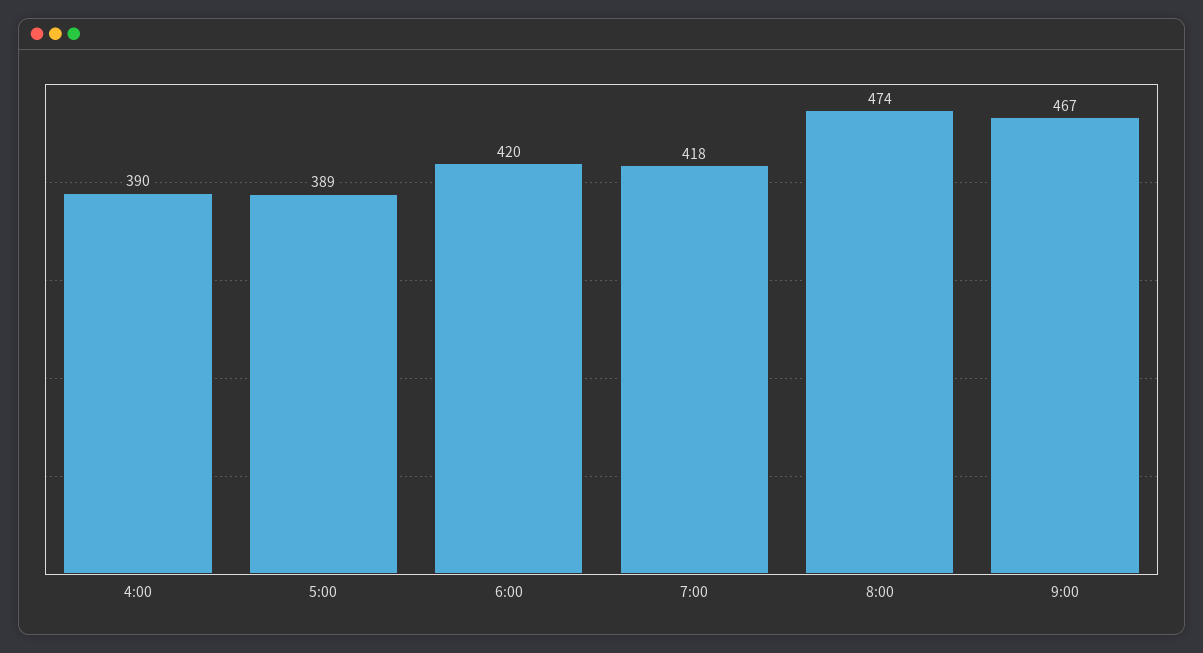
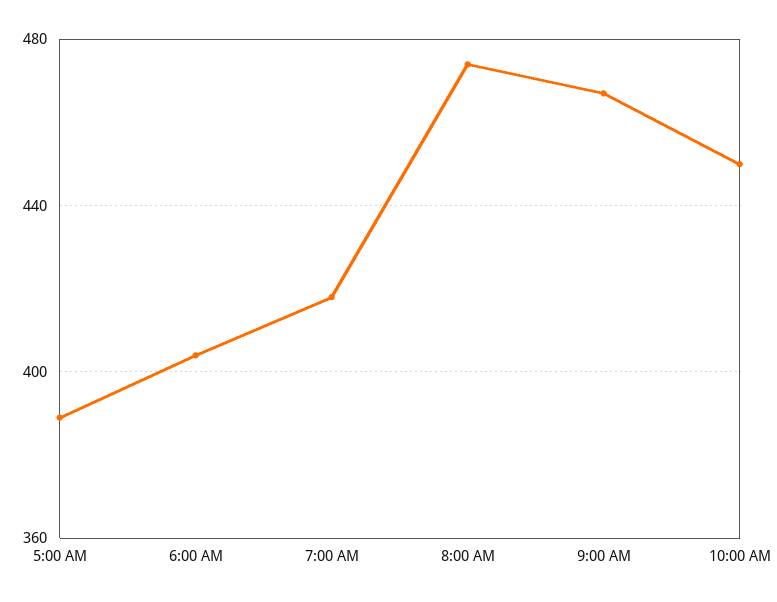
4:00: 390 -> none
6:00: 420 -> 405
10:00 AM: none -> 450

